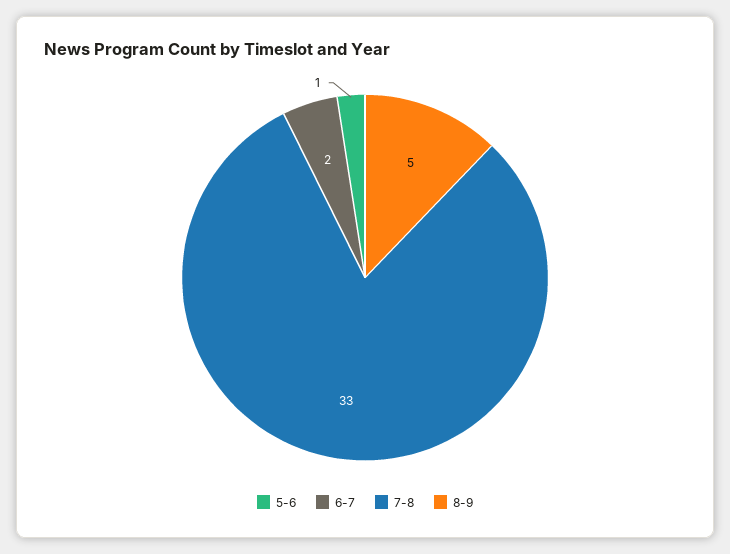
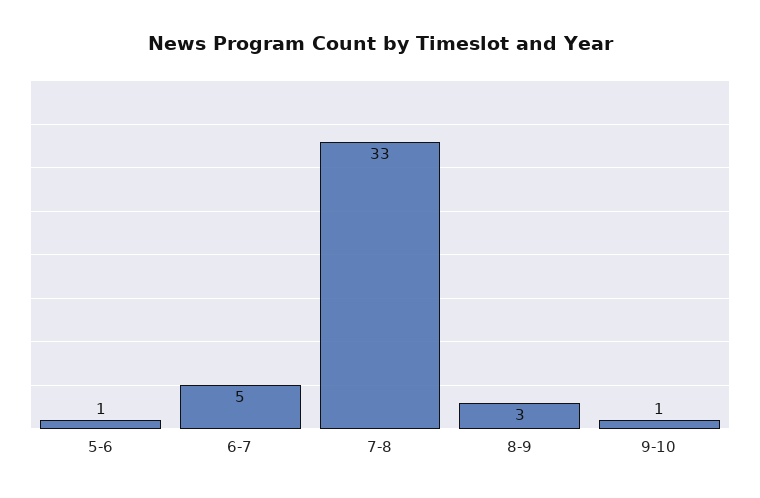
6-7: 2 -> 5
8-9: 5 -> 3
9-10: none -> 1

